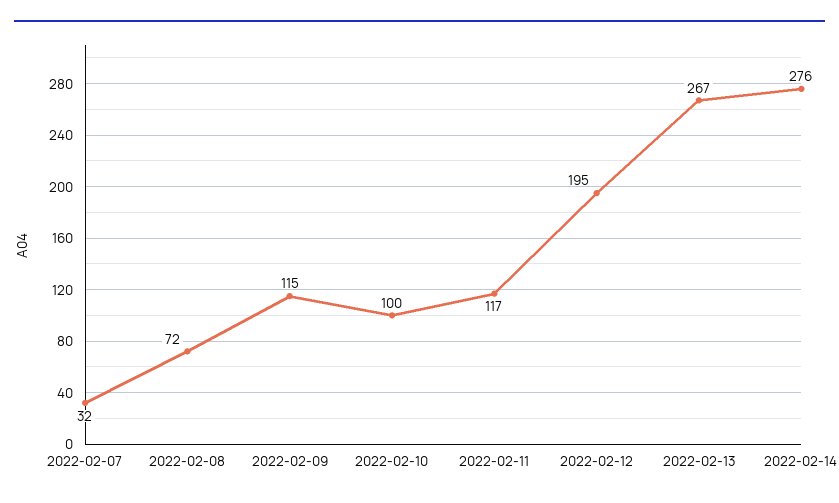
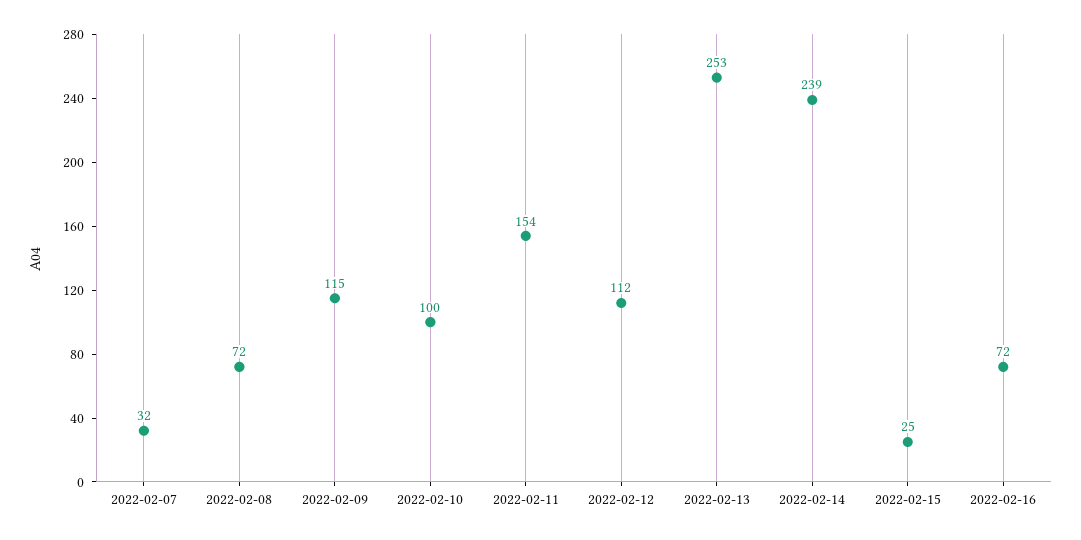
2022-02-11: 117 -> 154
2022-02-12: 195 -> 112
2022-02-13: 267 -> 253
2022-02-14: 276 -> 239
2022-02-15: none -> 25
2022-02-16: none -> 72

